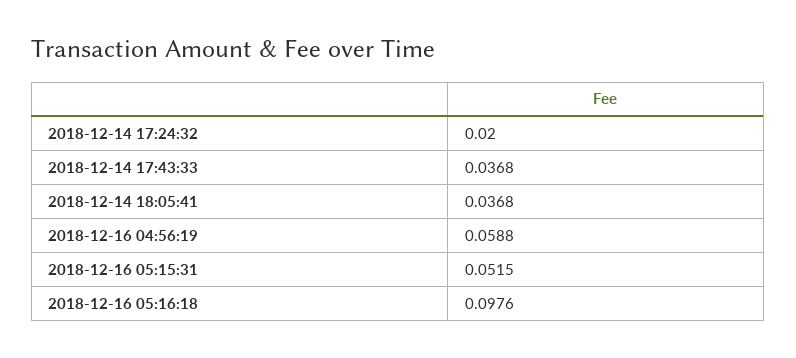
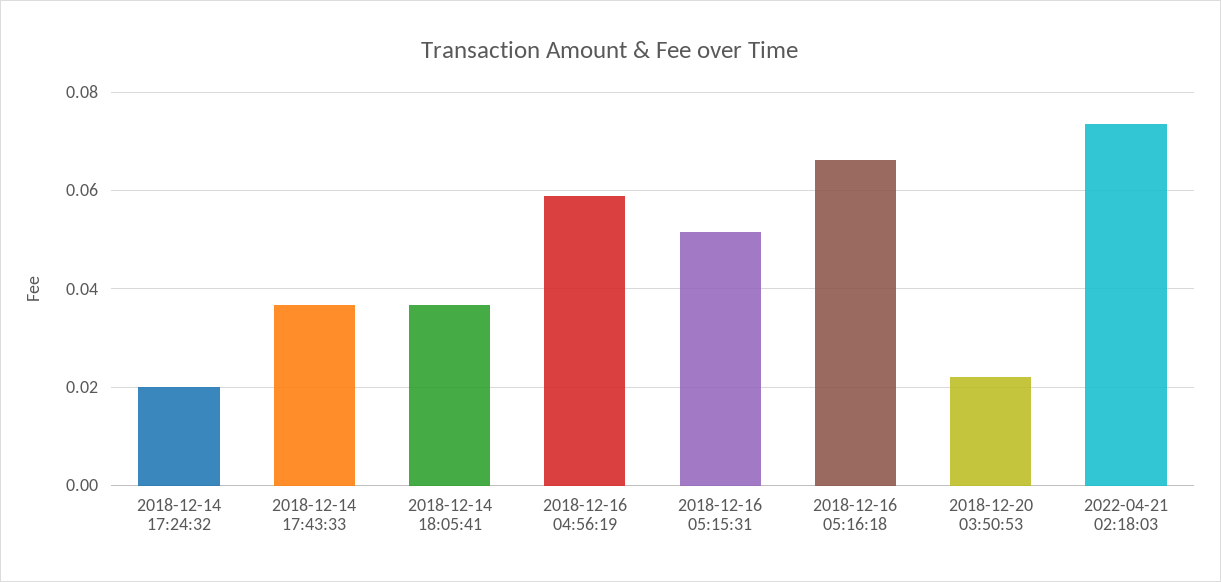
2018-12-16 05:16:18: 0.0976 -> 0.066
2018-12-20 03:50:53: none -> 0.022
2022-04-21 02:18:03: none -> 0.074

